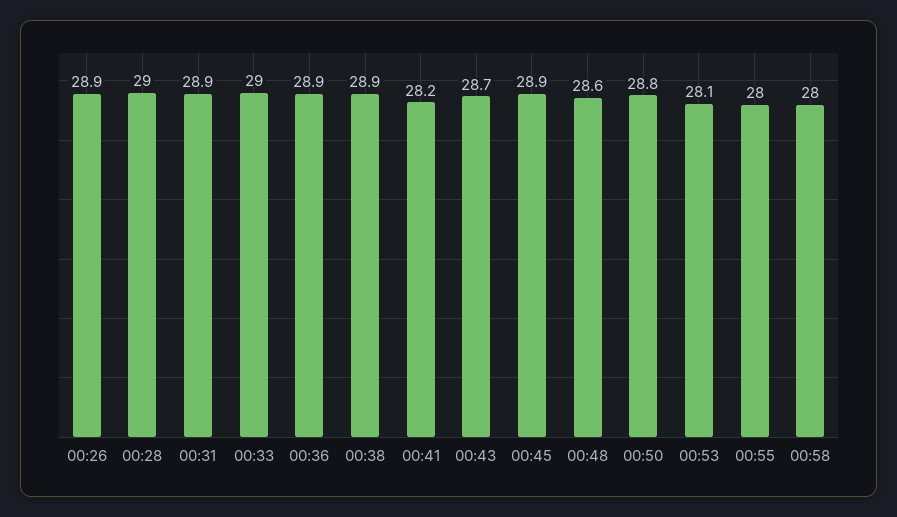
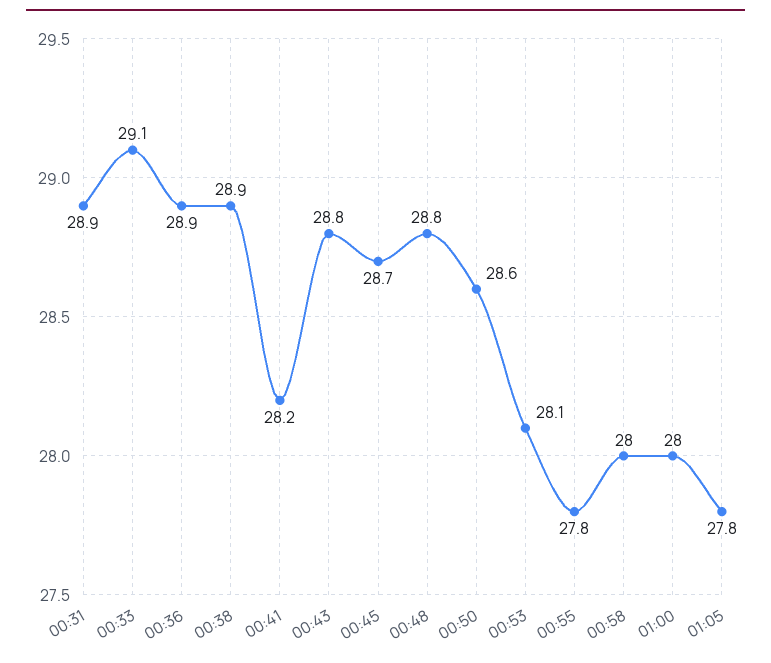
00:26: 28.9 -> none
00:28: 29 -> none
00:33: 29 -> 29.1
00:43: 28.7 -> 28.8
00:45: 28.9 -> 28.7
00:48: 28.6 -> 28.8
00:50: 28.8 -> 28.6
00:55: 28 -> 27.8
01:00: none -> 28
01:05: none -> 27.8

